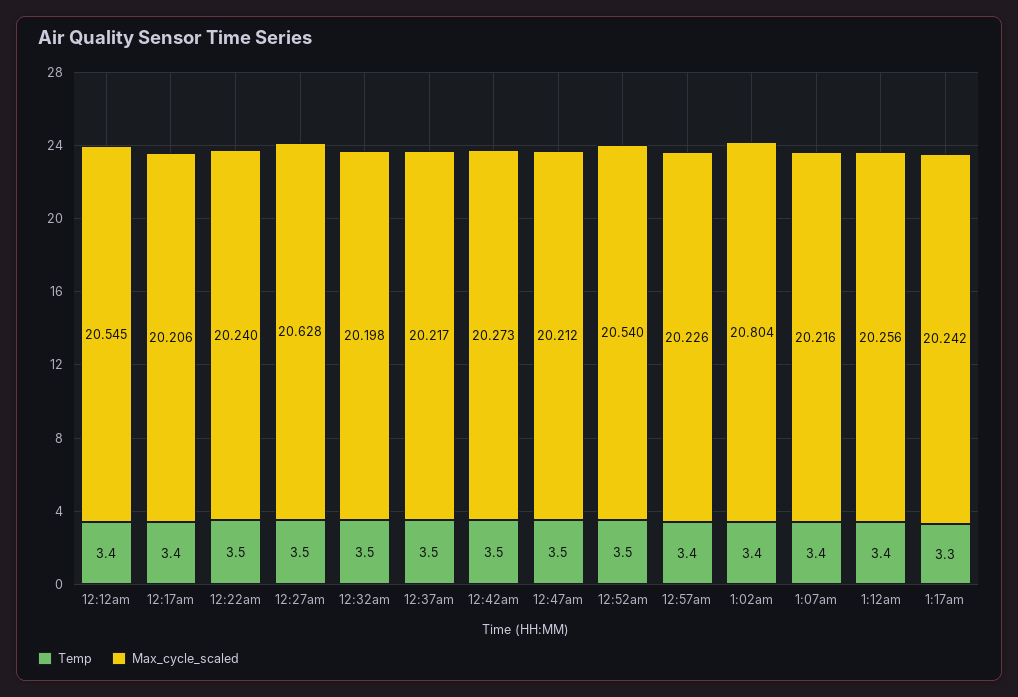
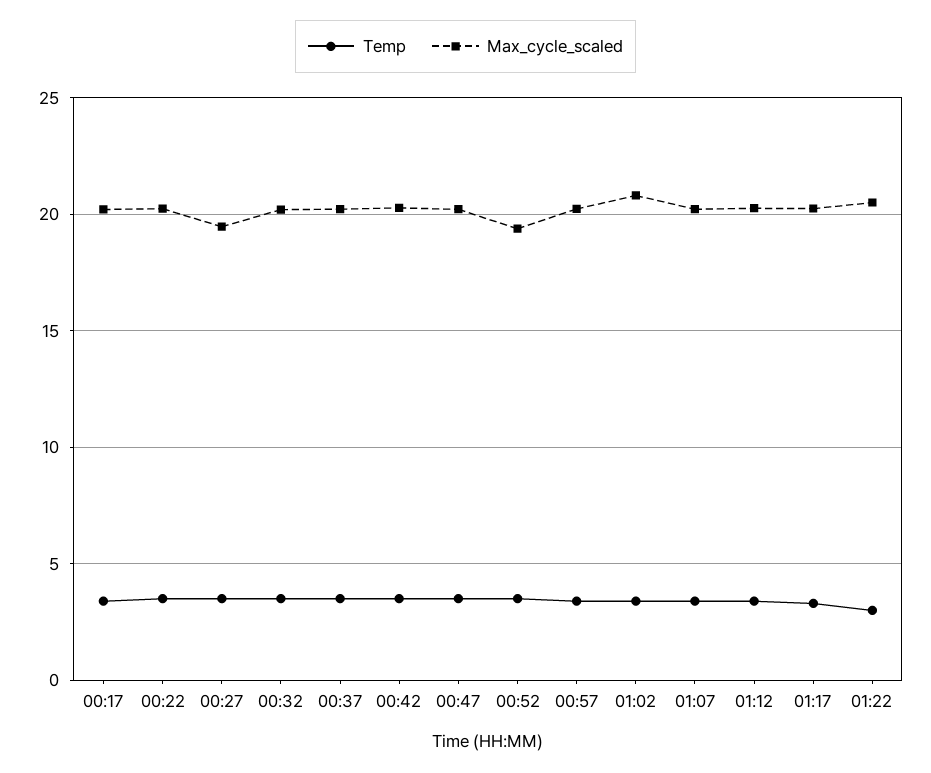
Temp, 12:12am: 3.4 -> none
Max_cycle_scaled, 12:12am: 20.545 -> none
Max_cycle_scaled, 12:27am: 20.628 -> 19.5
Max_cycle_scaled, 12:52am: 20.54 -> 19.5
Temp, 01:22: none -> 3
Max_cycle_scaled, 01:22: none -> 20.5

